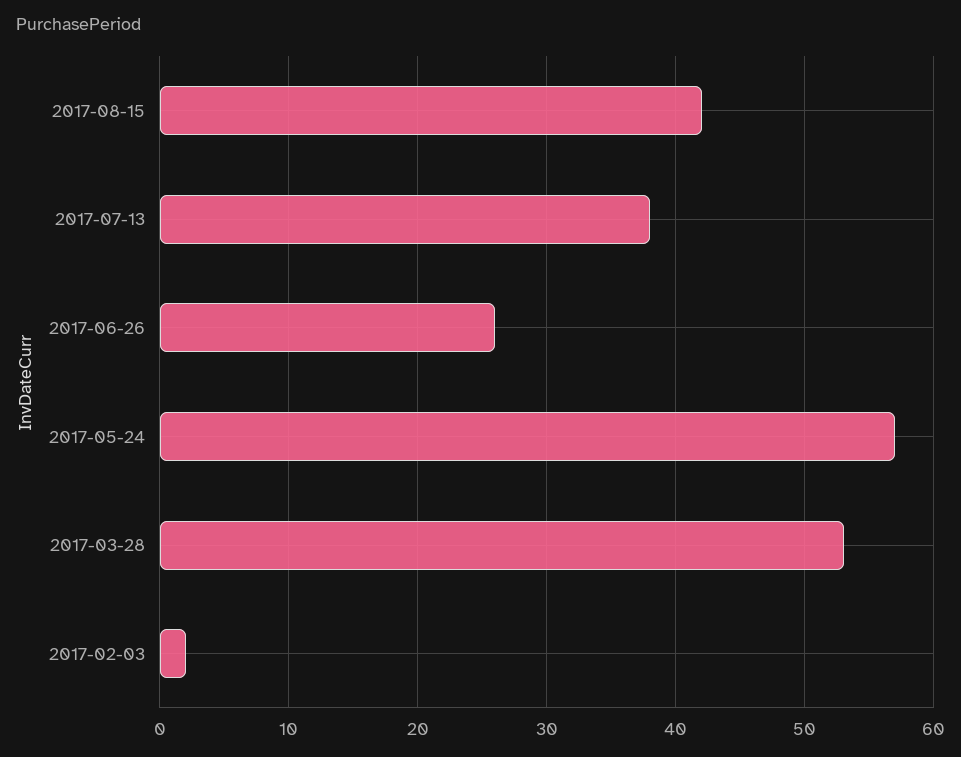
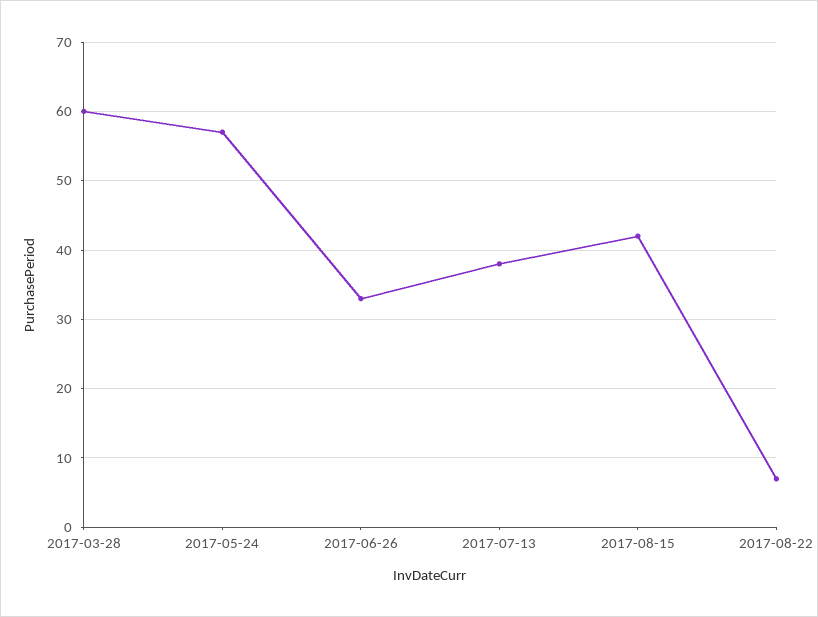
2017-06-26: 26 -> 33
2017-03-28: 53 -> 60
2017-02-03: 2 -> none
2017-08-22: none -> 7

